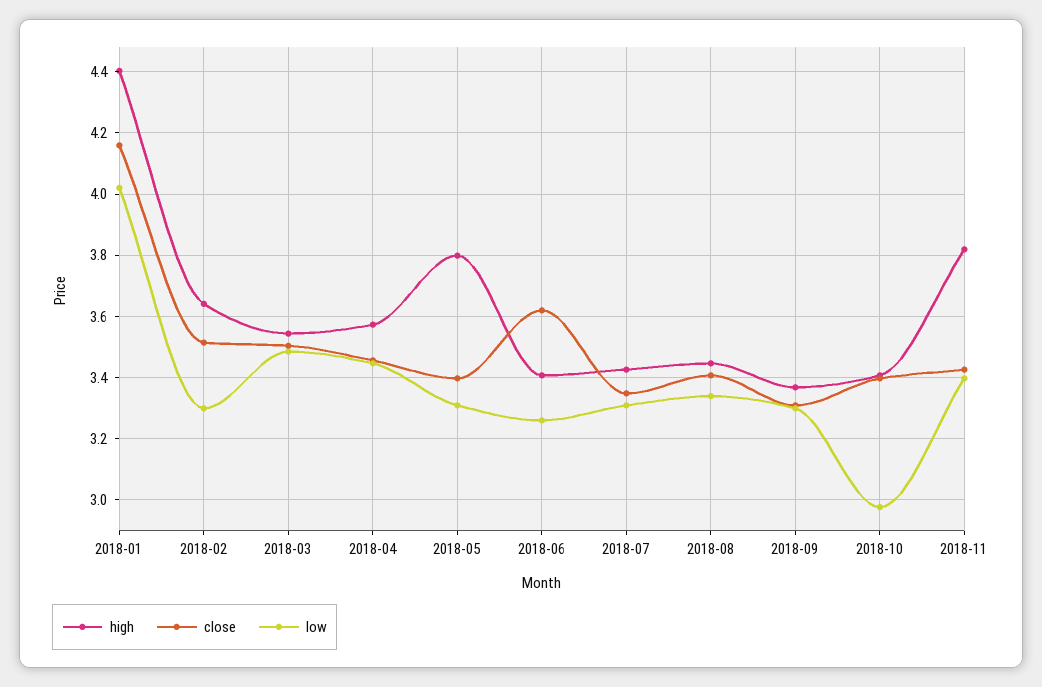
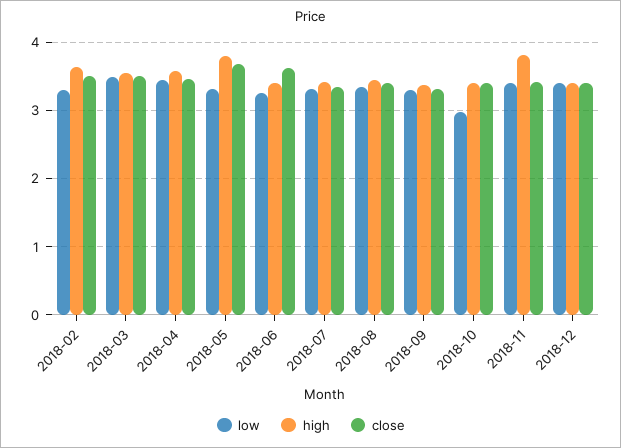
high, 2018-01: 4.4 -> none
close, 2018-01: 4.16 -> none
low, 2018-01: 4.02 -> none
close, 2018-05: 3.4 -> 3.7
low, 2018-12: none -> 3.4
high, 2018-12: none -> 3.4
close, 2018-12: none -> 3.4

